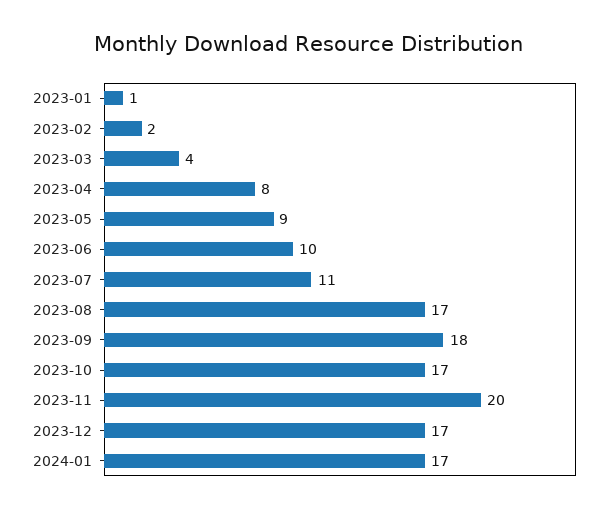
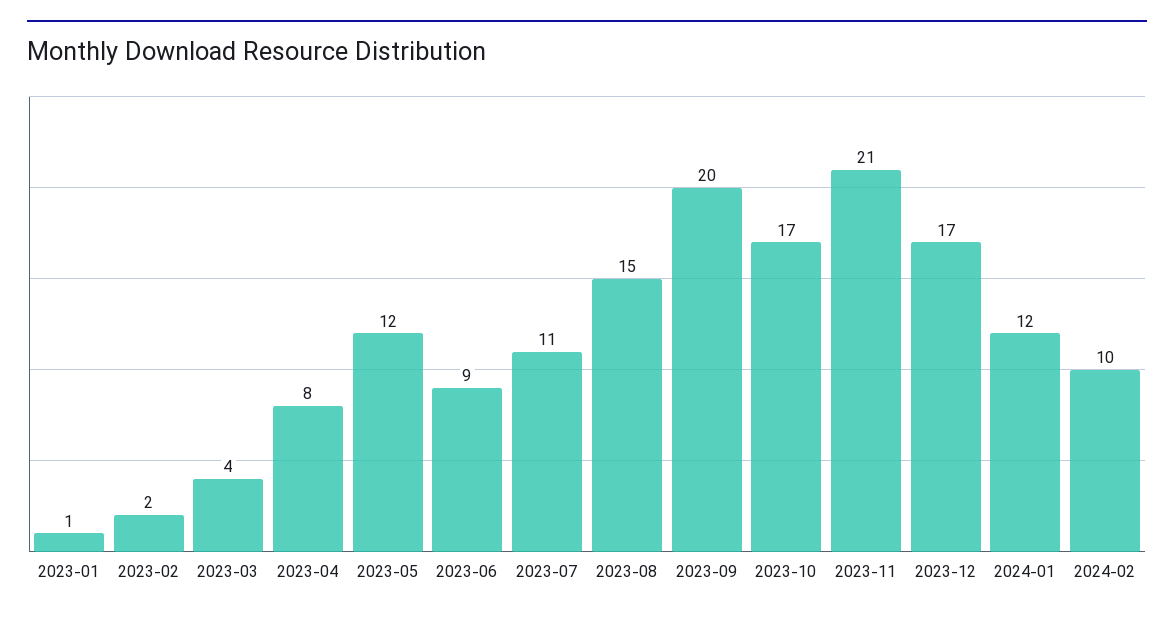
2023-05: 9 -> 12
2023-06: 10 -> 9
2023-08: 17 -> 15
2023-09: 18 -> 20
2023-11: 20 -> 21
2024-01: 17 -> 12
2024-02: none -> 10

